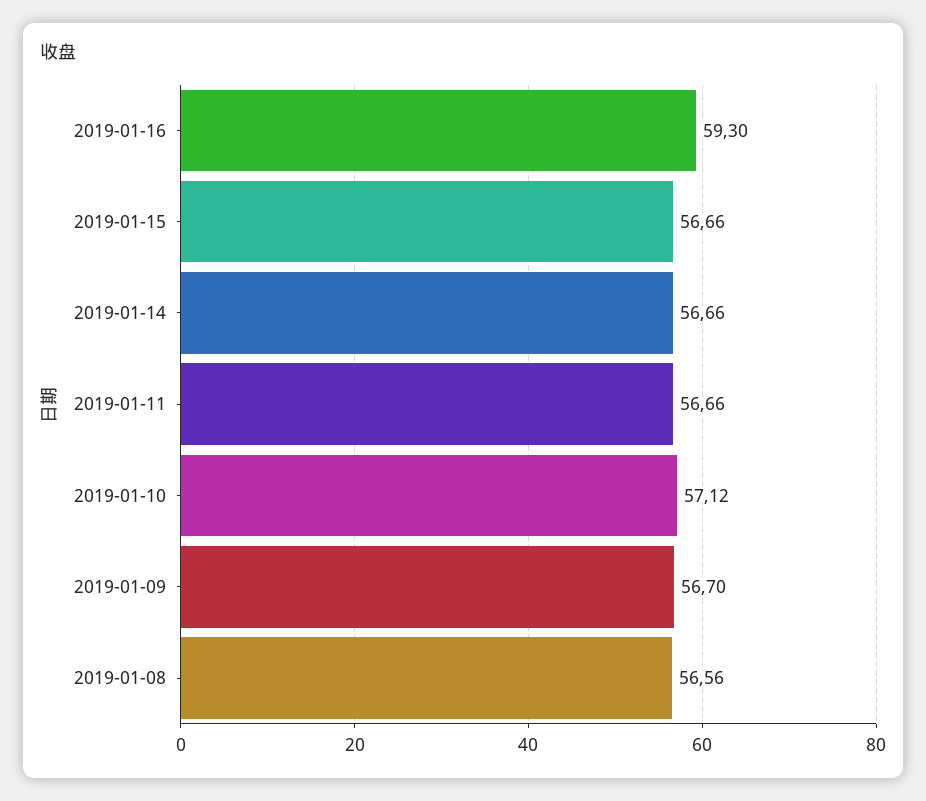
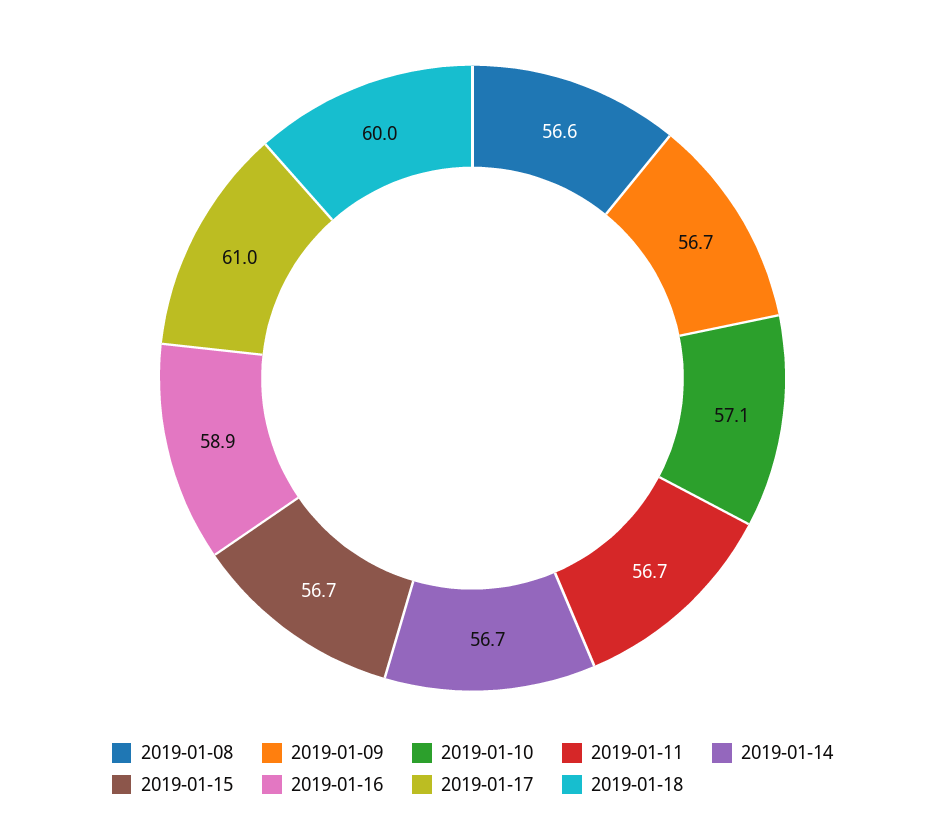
2019-01-16: 59.3 -> 58.9
2019-01-17: none -> 61
2019-01-18: none -> 60

